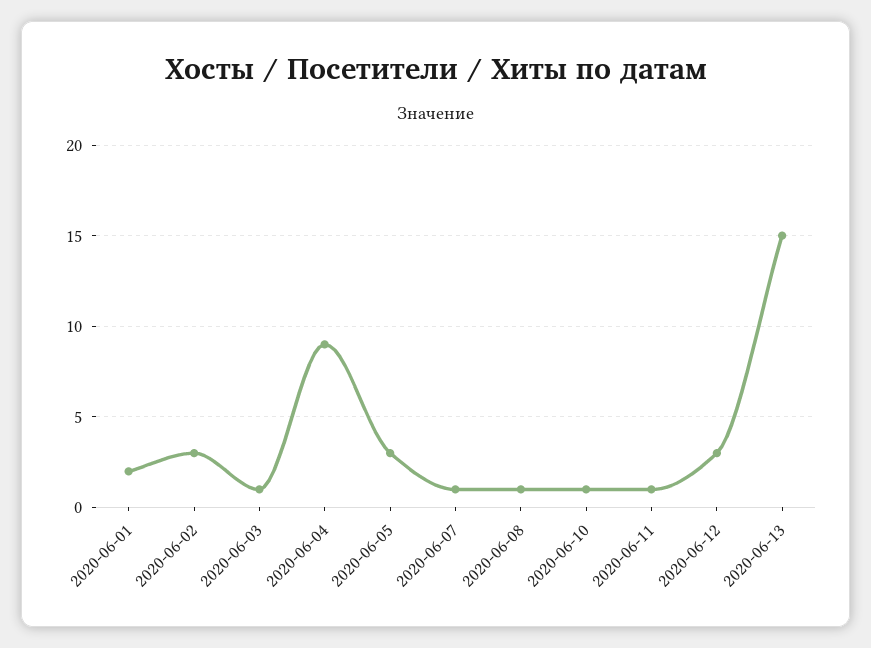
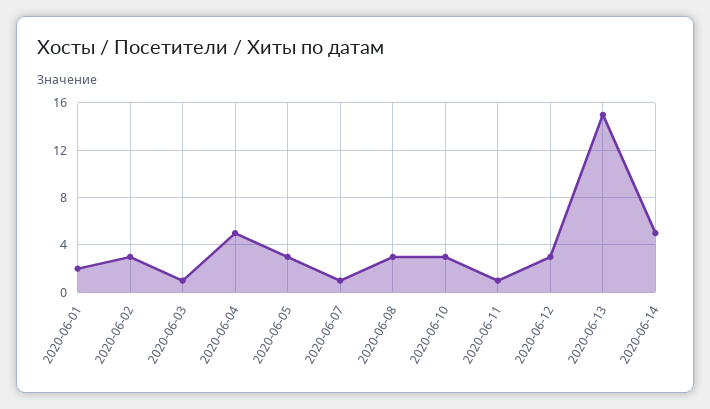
2020-06-04: 9 -> 5
2020-06-08: 1 -> 3
2020-06-10: 1 -> 3
2020-06-14: none -> 5

